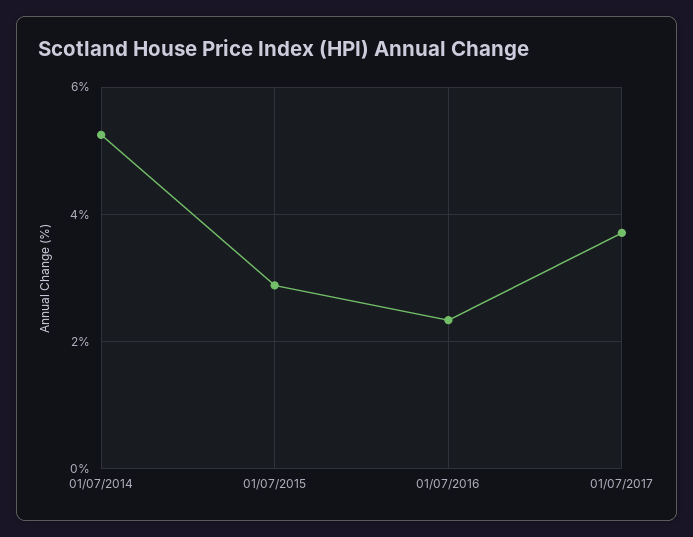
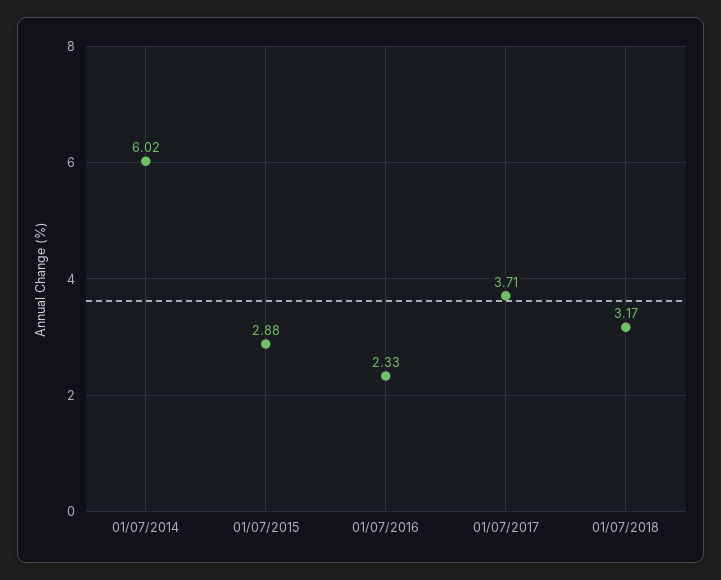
01/07/2014: 5.2 -> 6.02
01/07/2018: none -> 3.17

